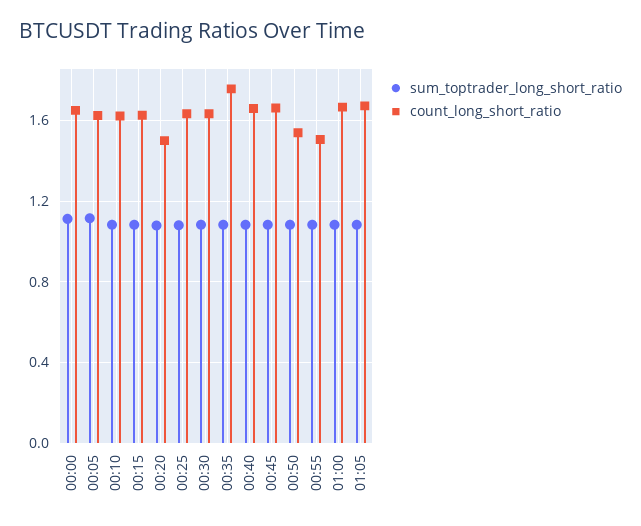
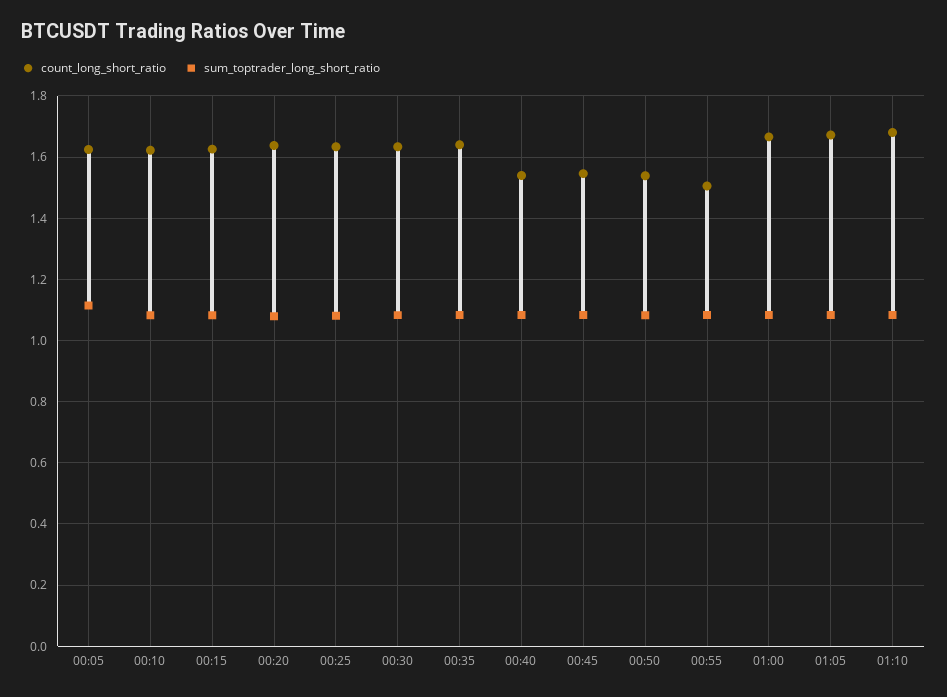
sum_toptrader_long_short_ratio, 00:00: 1.1 -> none
count_long_short_ratio, 00:00: 1.65 -> none
count_long_short_ratio, 00:20: 1.5 -> 1.64
count_long_short_ratio, 00:35: 1.75 -> 1.64
count_long_short_ratio, 00:40: 1.65 -> 1.54
count_long_short_ratio, 00:45: 1.65 -> 1.54
count_long_short_ratio, 01:10: none -> 1.68
sum_toptrader_long_short_ratio, 01:10: none -> 1.08

